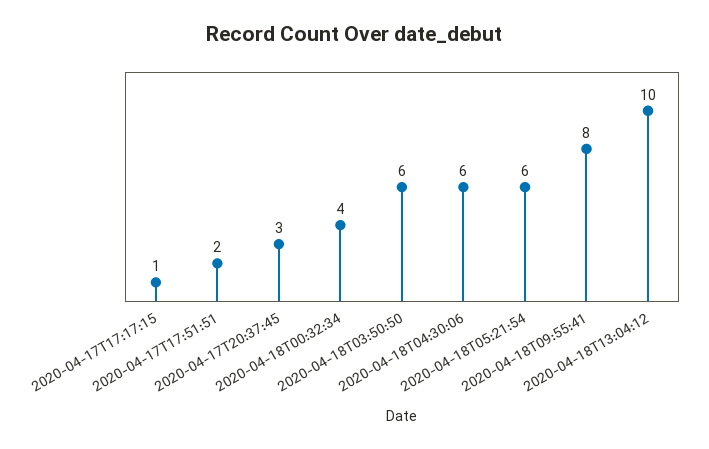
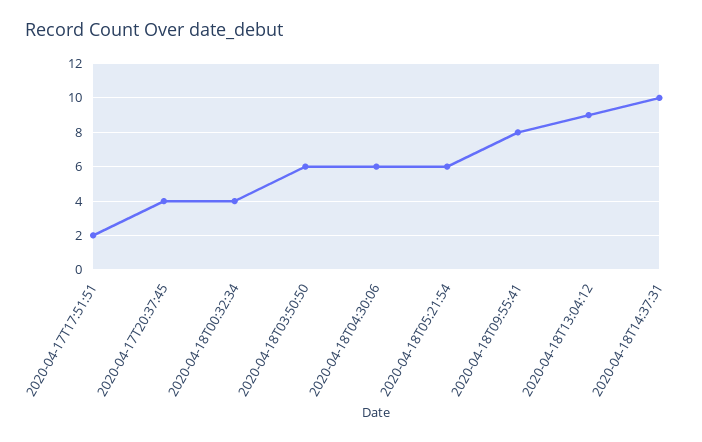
2020-04-17T17:17:15: 1 -> none
2020-04-17T20:37:45: 3 -> 4
2020-04-18T13:04:12: 10 -> 9
2020-04-18T14:37:31: none -> 10

